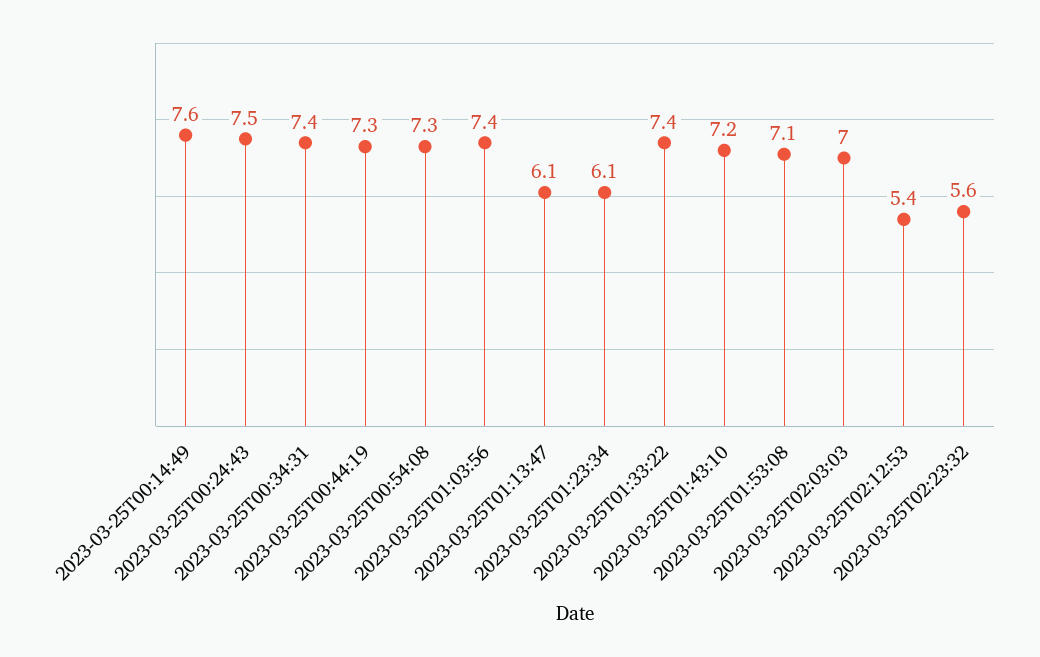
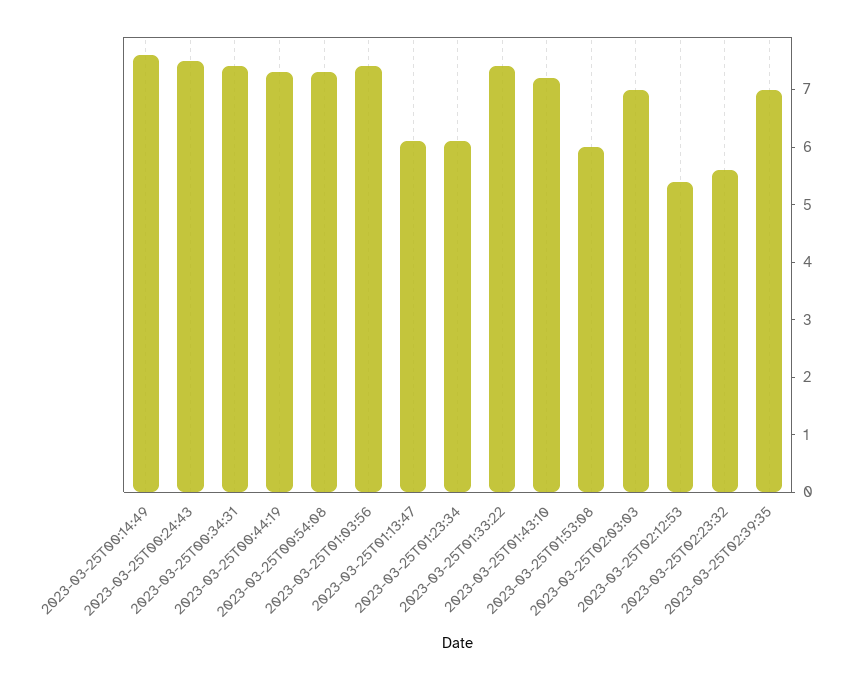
2023-03-25T01:53:08: 7.1 -> 6
2023-03-25T02:39:35: none -> 7

